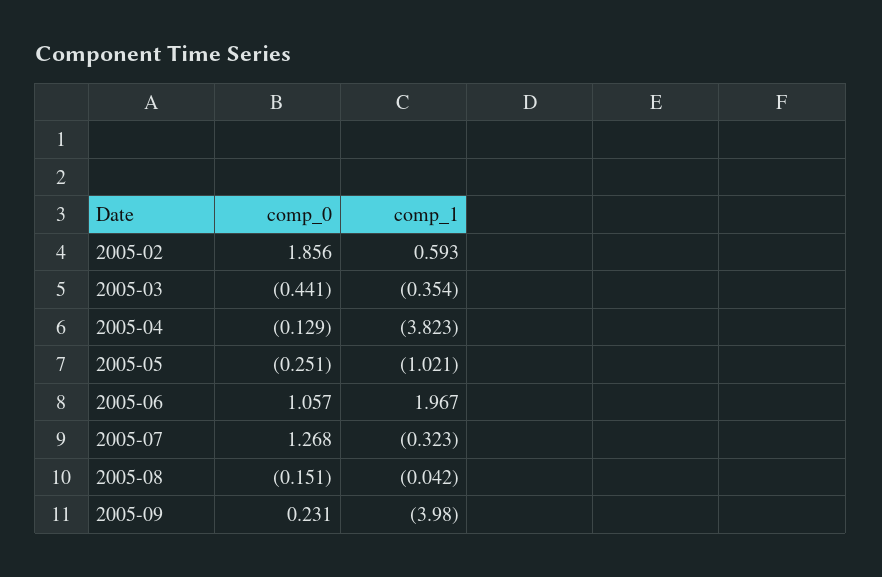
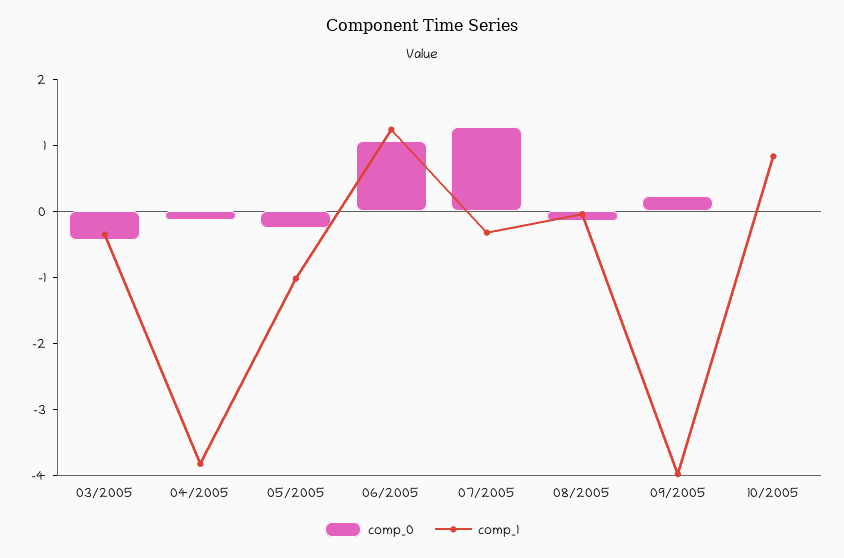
comp_0, 2005-02: 1.856 -> none
comp_1, 2005-02: 0.593 -> none
comp_1, 2005-06: 1.967 -> 1.2
comp_0, 10/2005: none -> 0
comp_1, 10/2005: none -> 0.8

